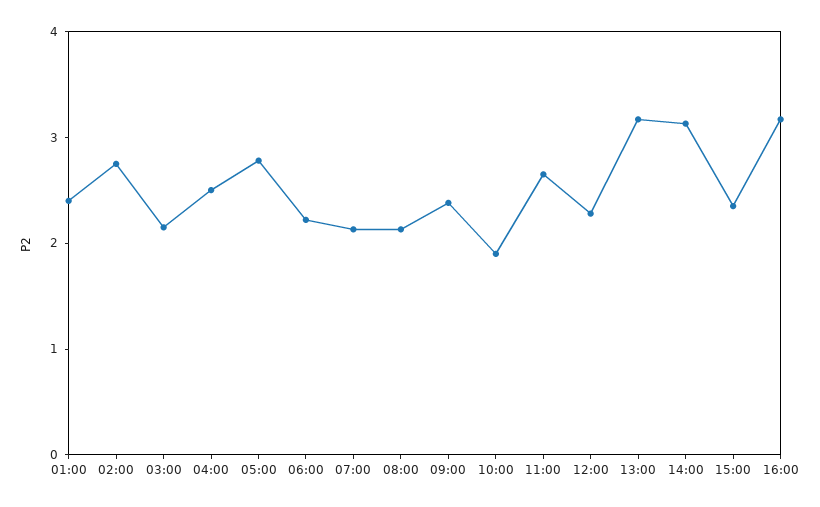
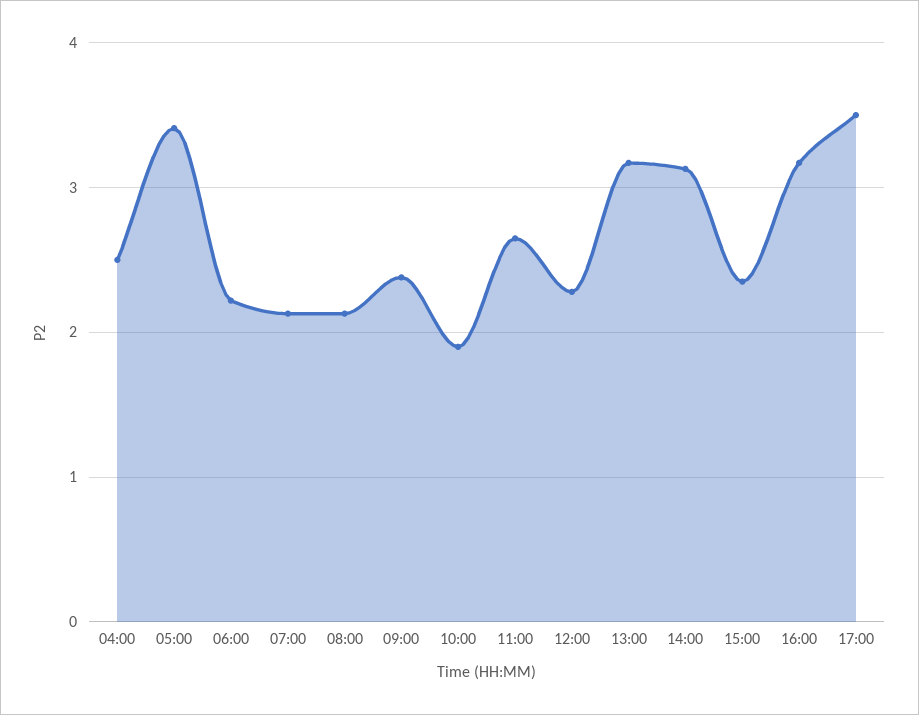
01:00: 2.4 -> none
02:00: 2.8 -> none
03:00: 2.2 -> none
05:00: 2.8 -> 3.4
17:00: none -> 3.5

